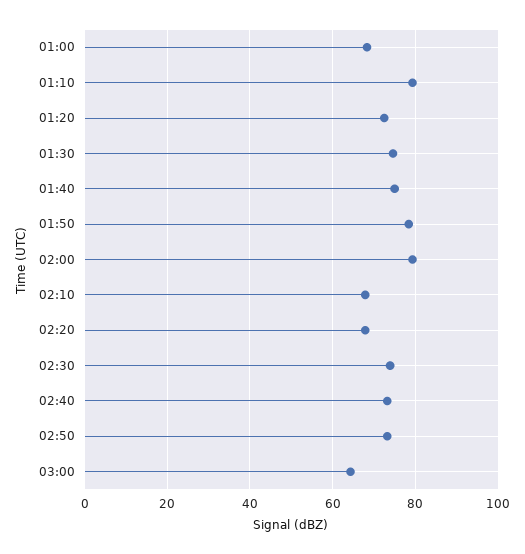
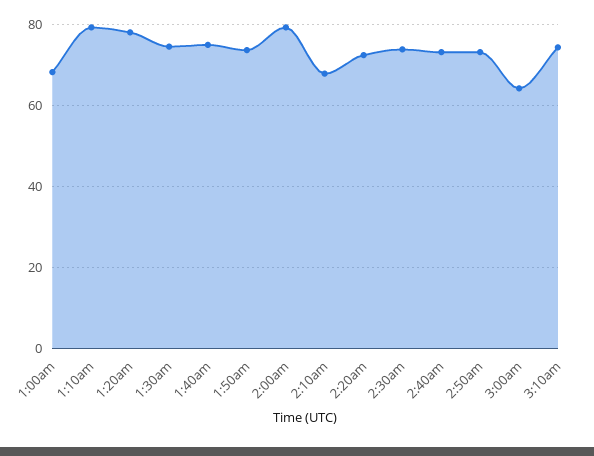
01:20: 72 -> 78
01:50: 78 -> 74
02:20: 68 -> 72
3:10am: none -> 74

